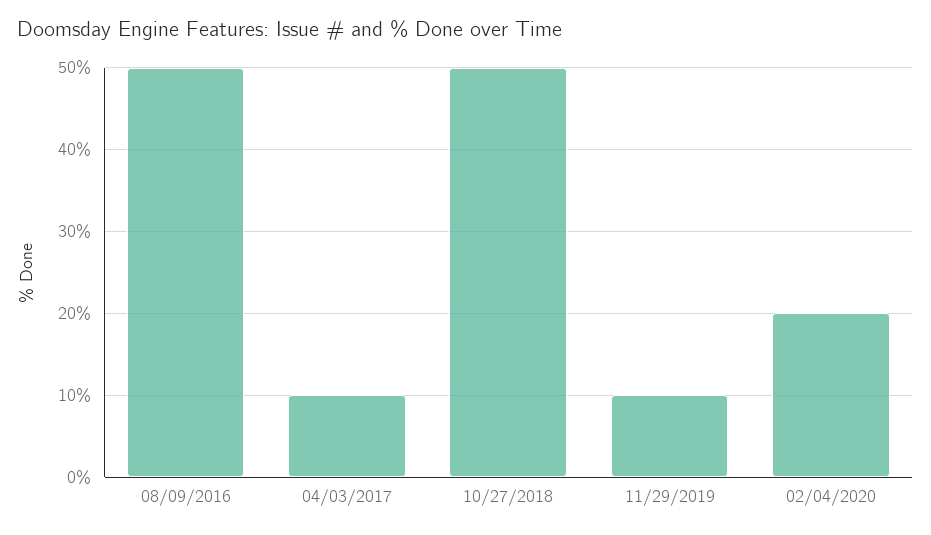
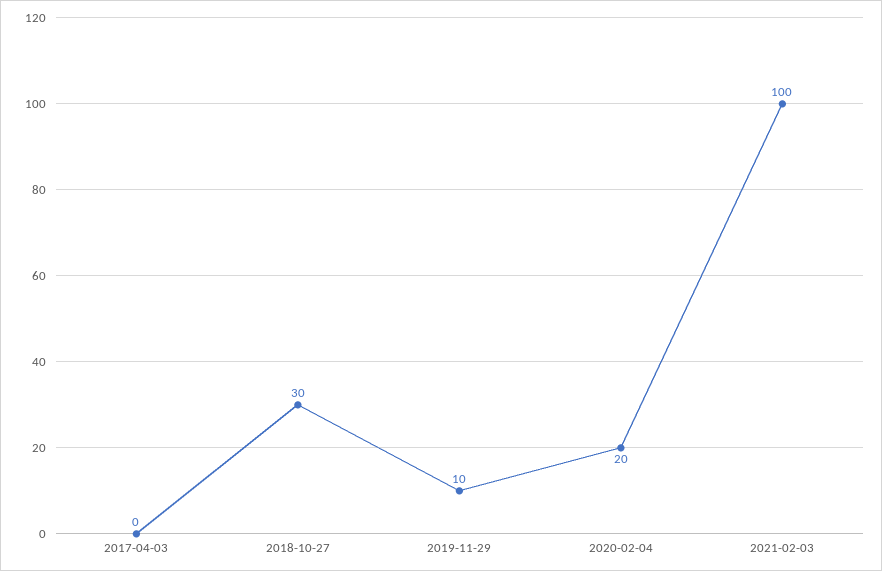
08/09/2016: 50 -> none
04/03/2017: 10 -> 0
10/27/2018: 50 -> 30
2021-02-03: none -> 100

